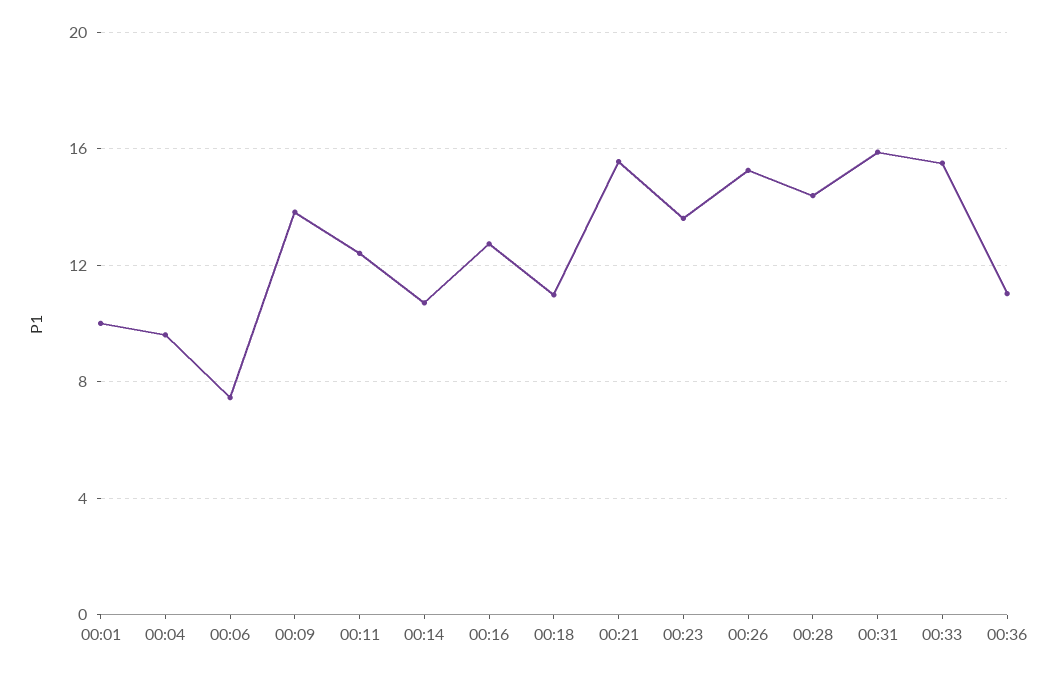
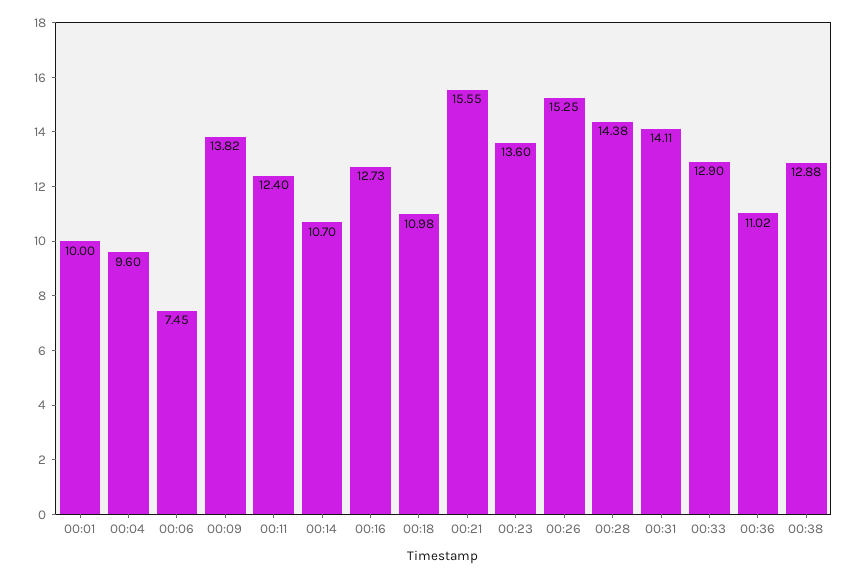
00:31: 16 -> 14.11
00:33: 15.5 -> 12.9
00:38: none -> 12.88

